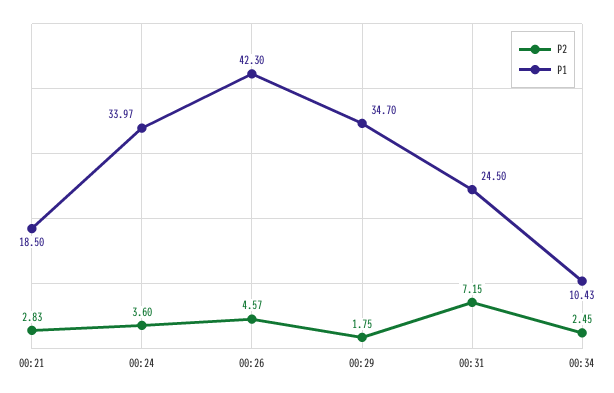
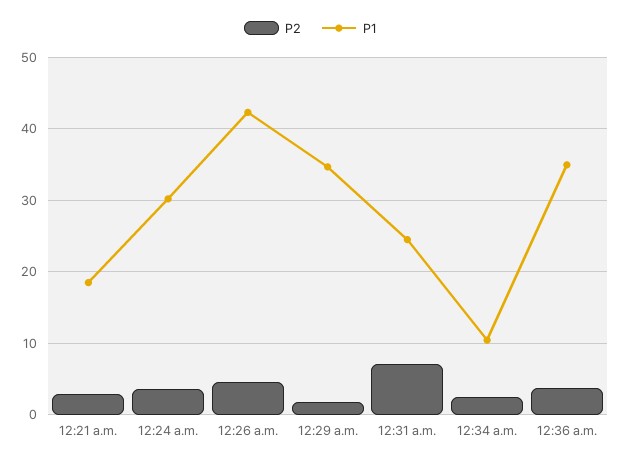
P1, 00:24: 33.97 -> 30
P2, 12:36 a.m.: none -> 4
P1, 12:36 a.m.: none -> 35

